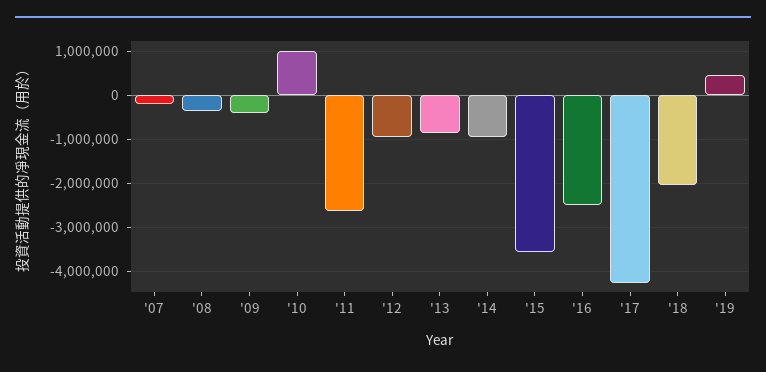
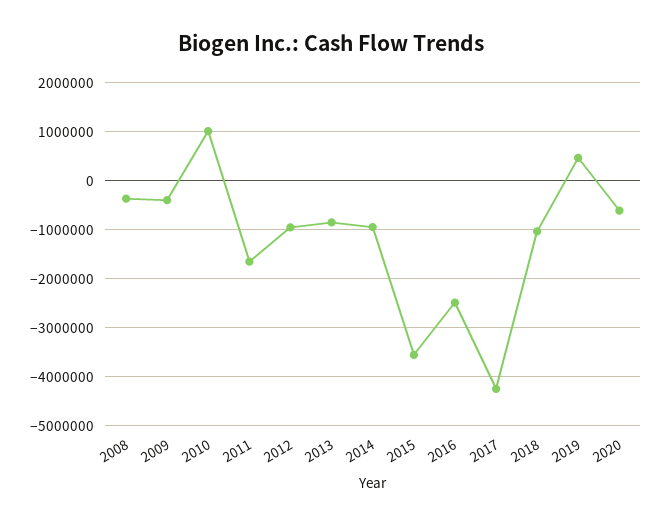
'07: -200000 -> none
'11: -2600000 -> -1600000
'18: -2000000 -> -1000000
2020: none -> -600000

